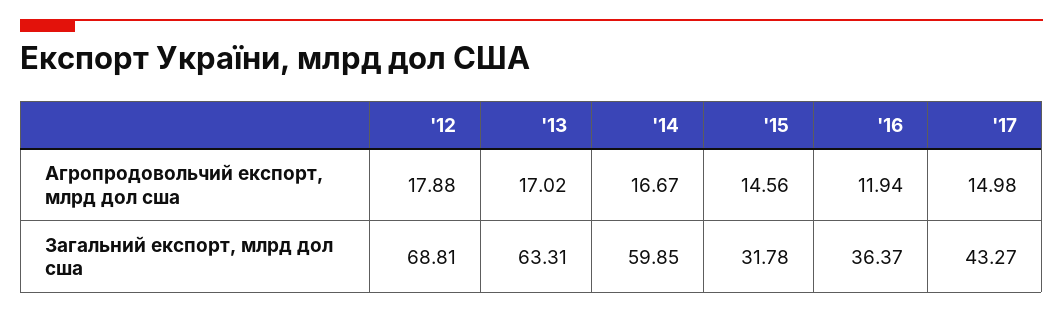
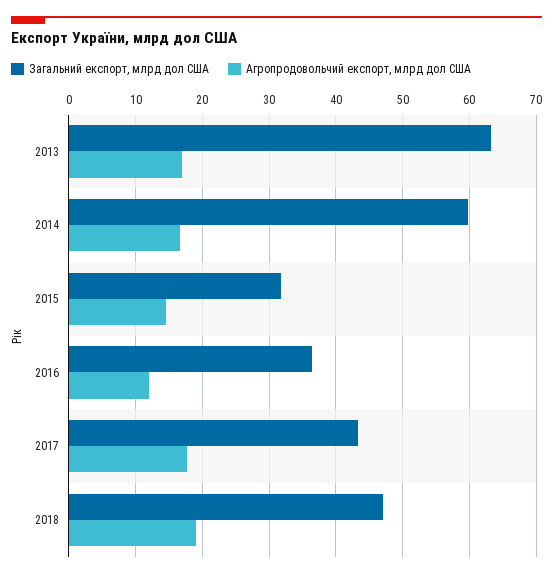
Агропродовольчий експорт, млрд дол сша, '12: 17.88 -> none
Агропродовольчий експорт, млрд дол сша, '17: 14.98 -> 18
Загальний експорт, млрд дол сша, '12: 68.81 -> none
Загальний експорт, млрд дол сша, 2018: none -> 47
Агропродовольчий експорт, млрд дол сша, 2018: none -> 19

